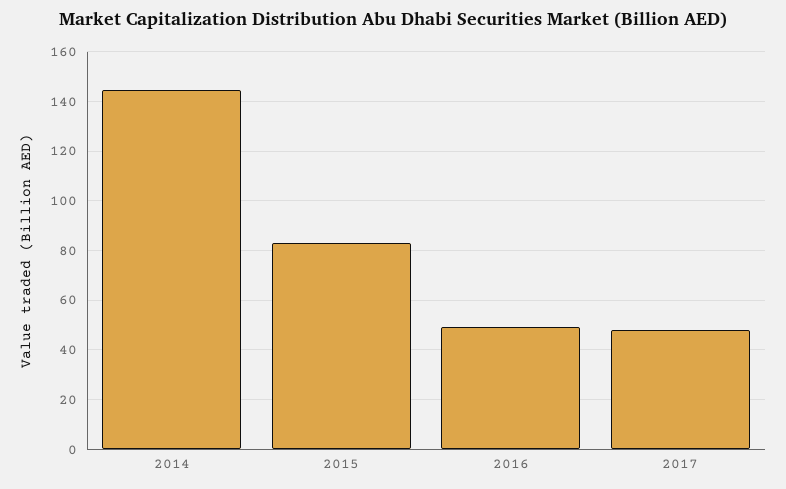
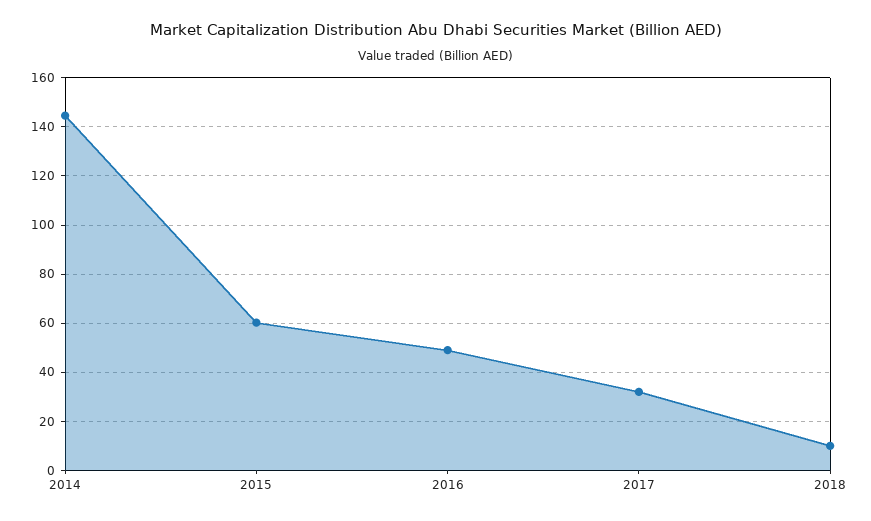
2015: 82.5 -> 60
2017: 47.5 -> 32.5
2018: none -> 10

